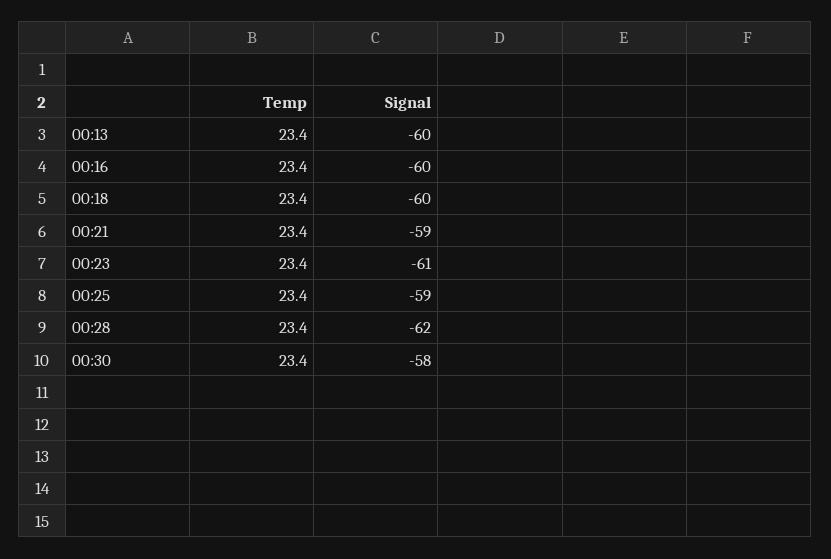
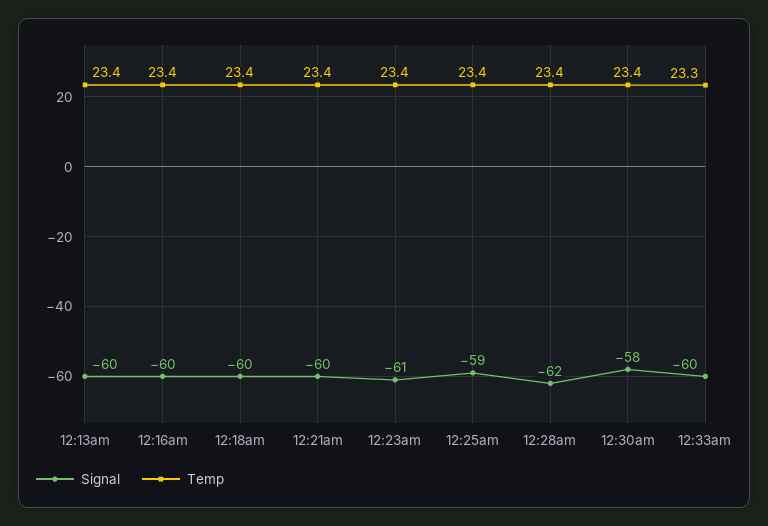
Signal, 00:21: -59 -> -60
Signal, 12:33am: none -> -60
Temp, 12:33am: none -> 23.3

